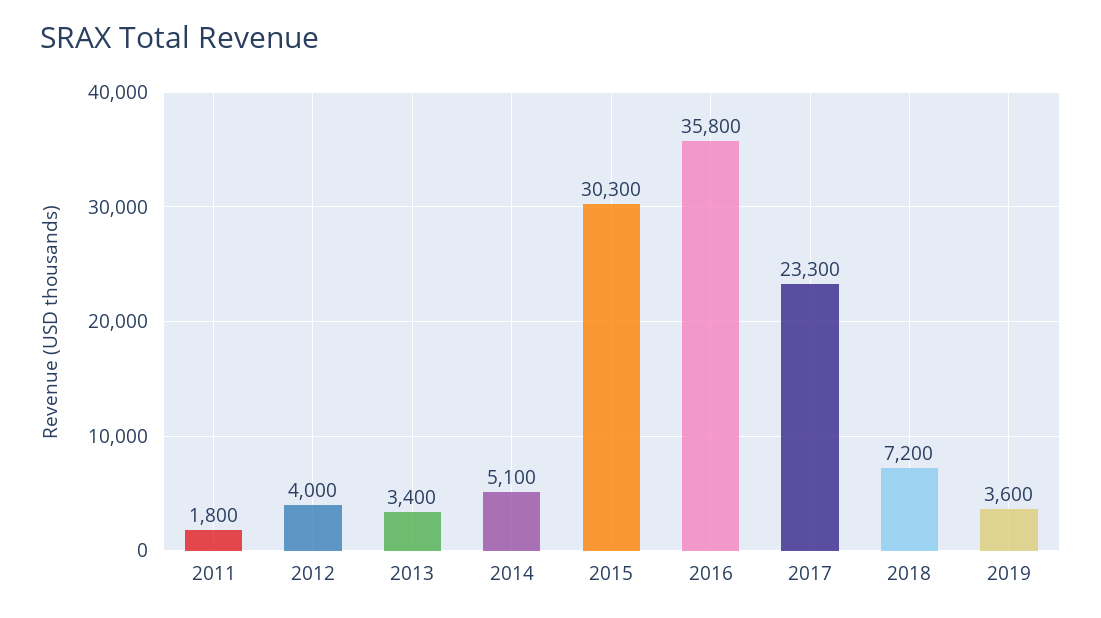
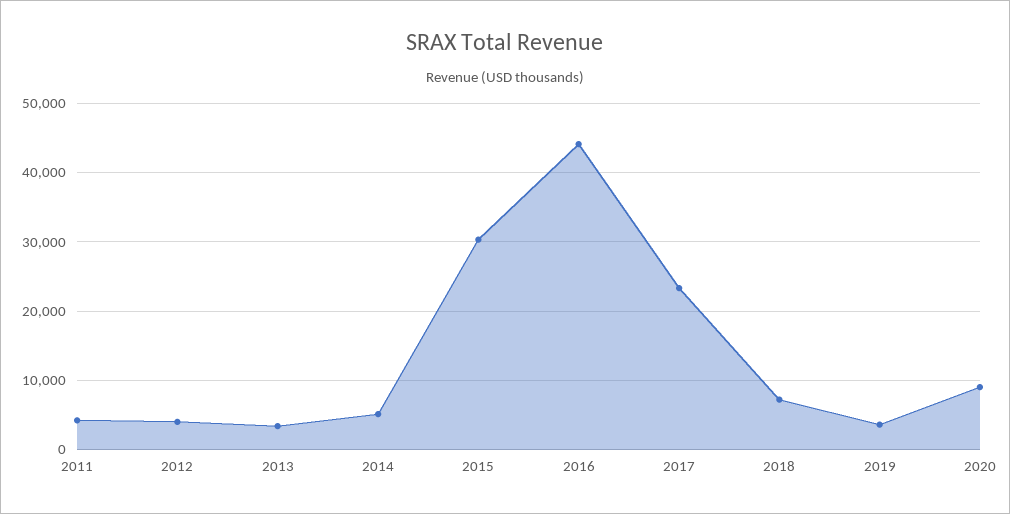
2011: 1800 -> 4000
2016: 35800 -> 44000
2020: none -> 9000

